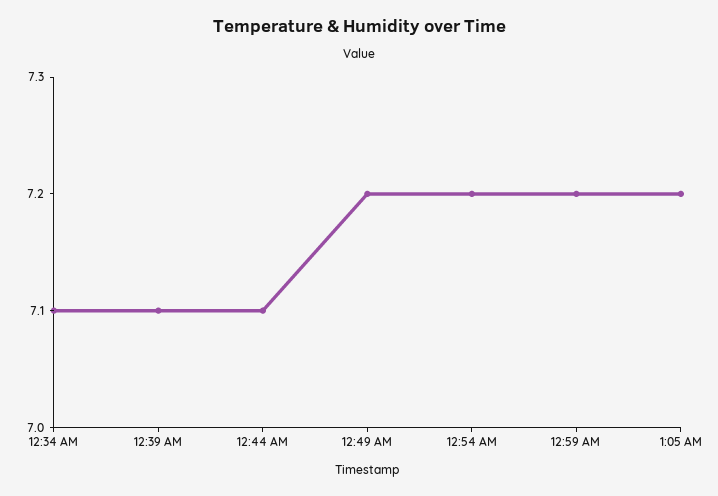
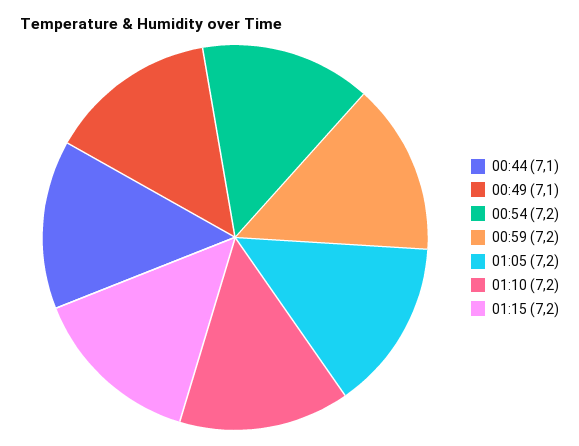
12:34 AM: 7.1 -> none
12:39 AM: 7.1 -> none
12:49 AM: 7.2 -> 7.1
01:10: none -> 7.2
01:15: none -> 7.2

